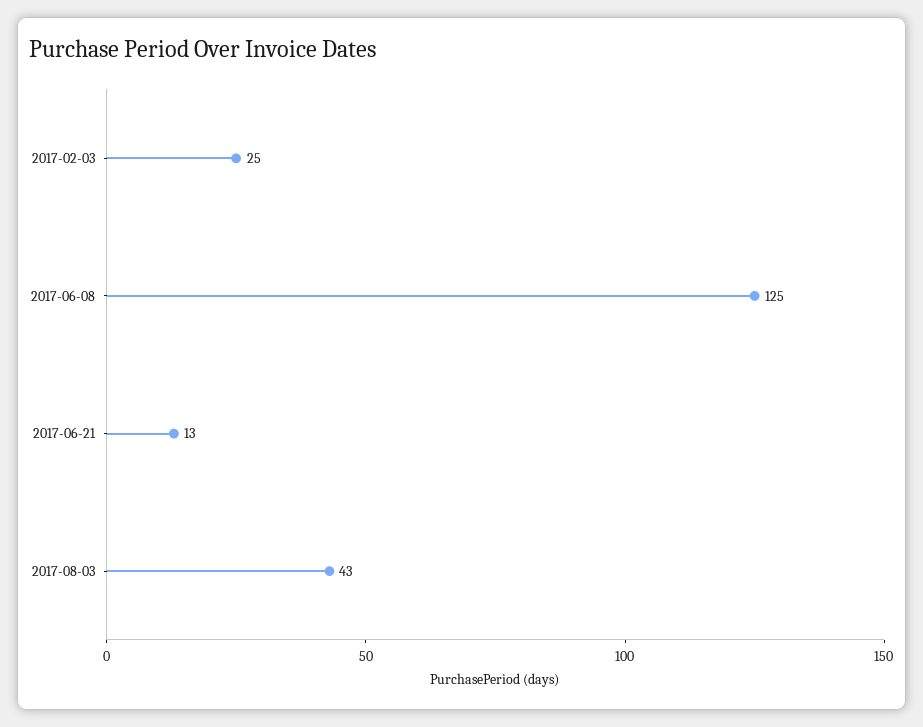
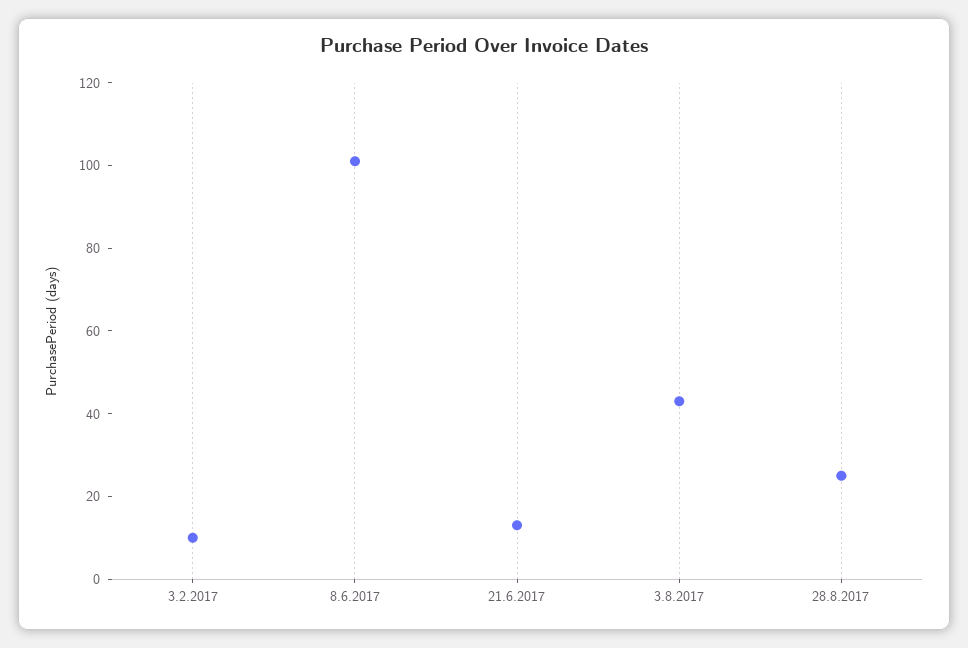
2017-02-03: 25 -> 10
2017-06-08: 125 -> 100
28.8.2017: none -> 25

